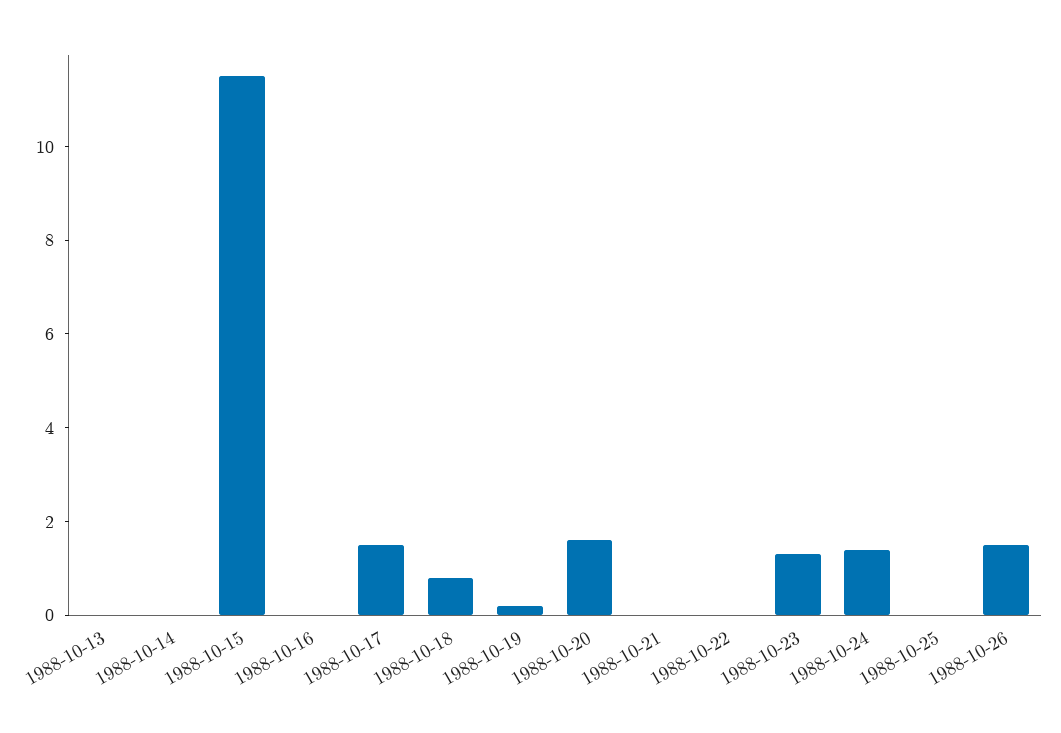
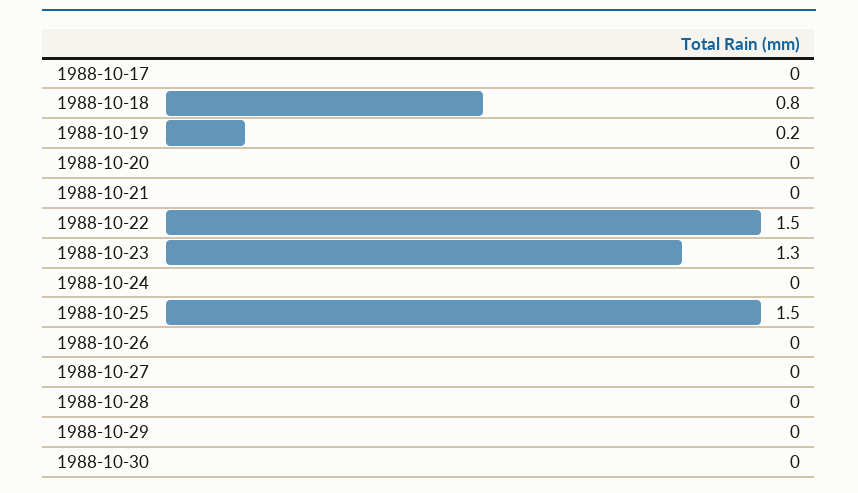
1988-10-13: 0 -> none
1988-10-14: 0 -> none
1988-10-15: 11.5 -> none
1988-10-16: 0 -> none
1988-10-17: 1.5 -> 0
1988-10-20: 1.5 -> 0
1988-10-22: 0 -> 1.5
1988-10-24: 1.5 -> 0
1988-10-25: 0 -> 1.5
1988-10-26: 1.5 -> 0
1988-10-27: none -> 0
1988-10-28: none -> 0
1988-10-29: none -> 0
1988-10-30: none -> 0

